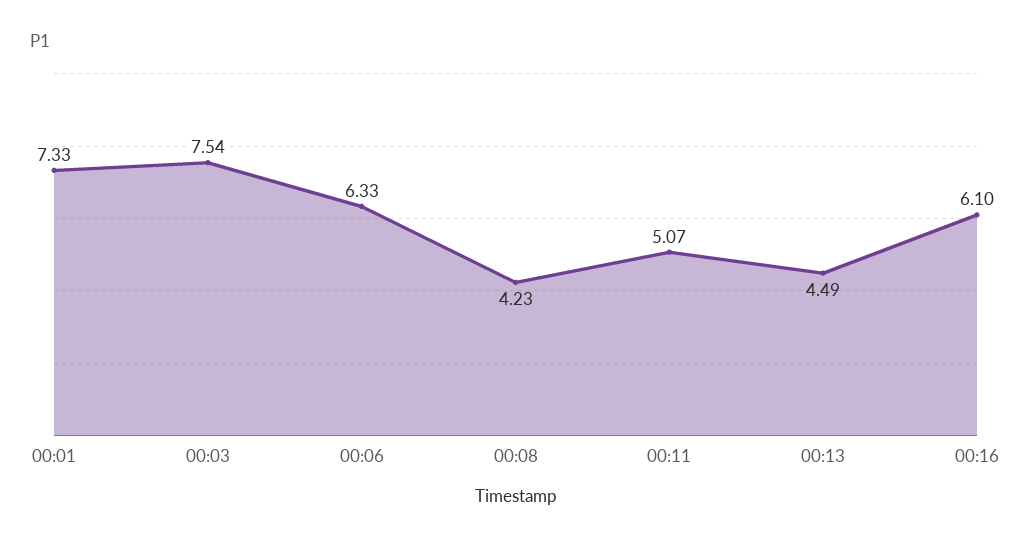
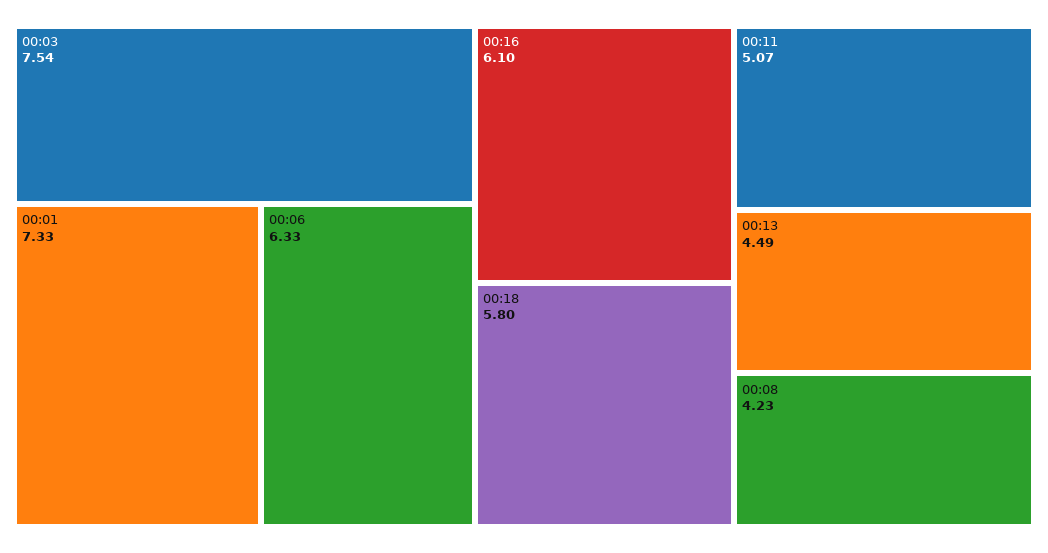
00:18: none -> 5.8

